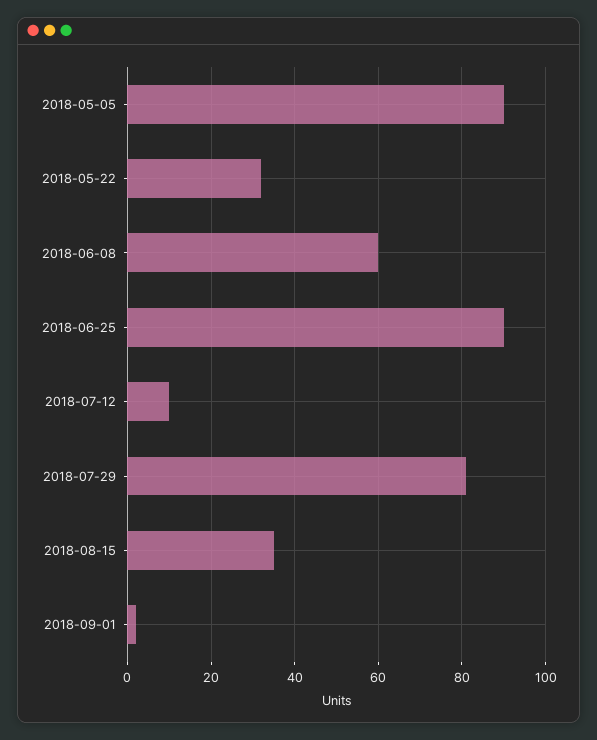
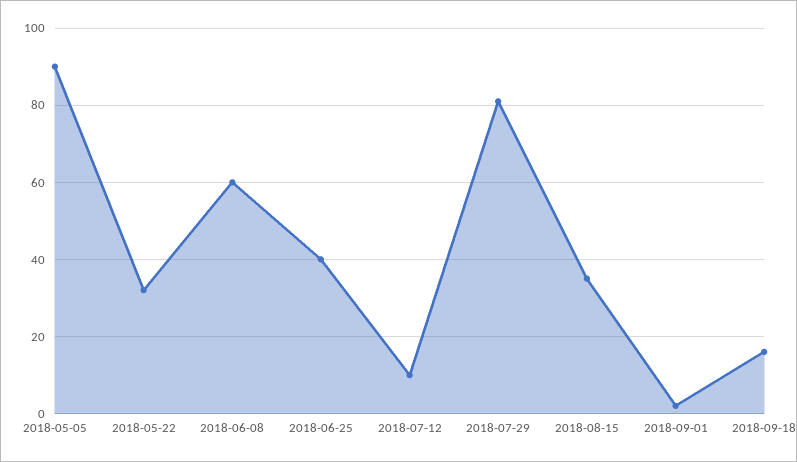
2018-06-25: 90 -> 40
2018-09-18: none -> 15

